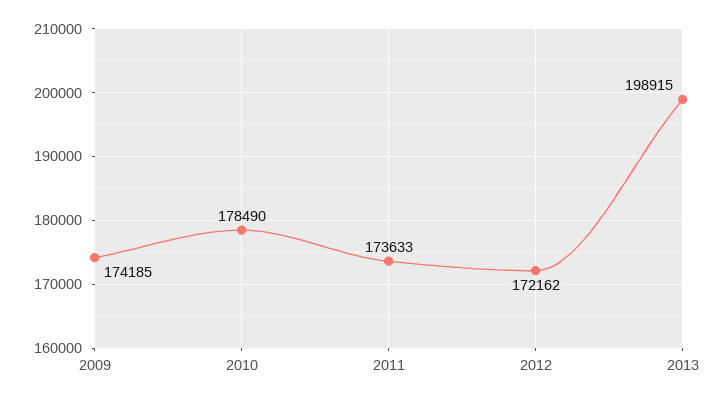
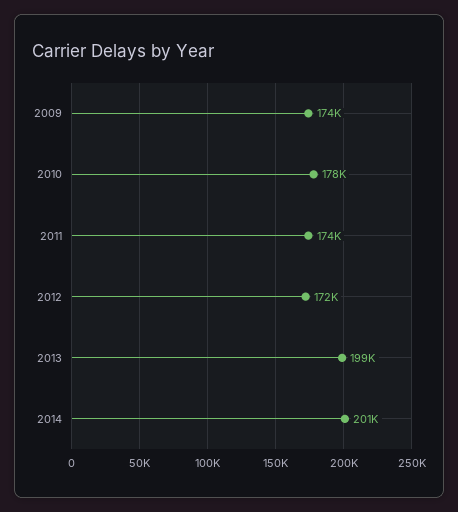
2014: none -> 201000

